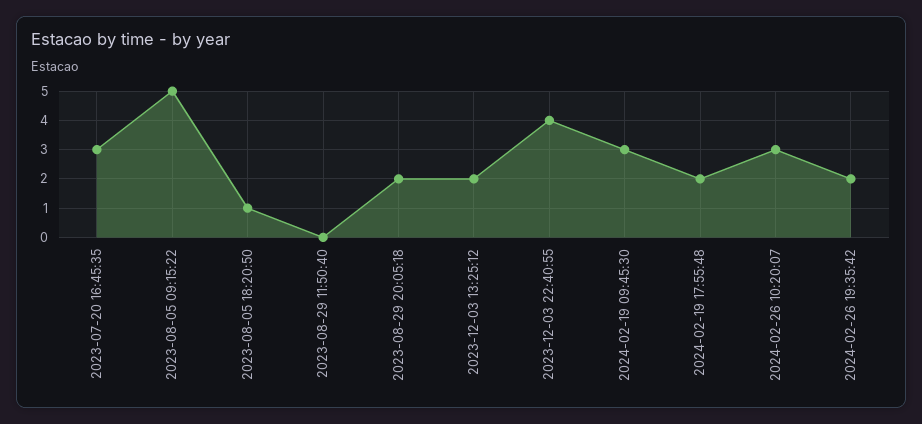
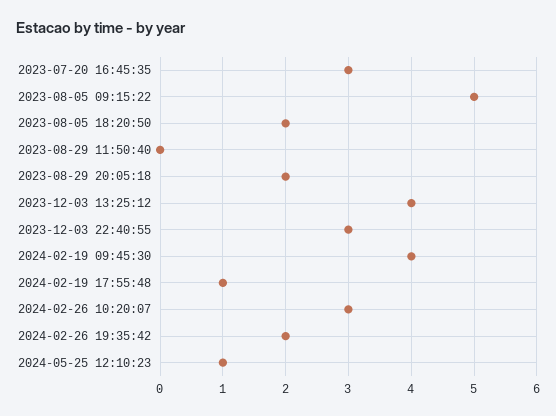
2023-08-05 18:20:50: 1 -> 2
2023-12-03 13:25:12: 2 -> 4
2023-12-03 22:40:55: 4 -> 3
2024-02-19 09:45:30: 3 -> 4
2024-02-19 17:55:48: 2 -> 1
2024-05-25 12:10:23: none -> 1

